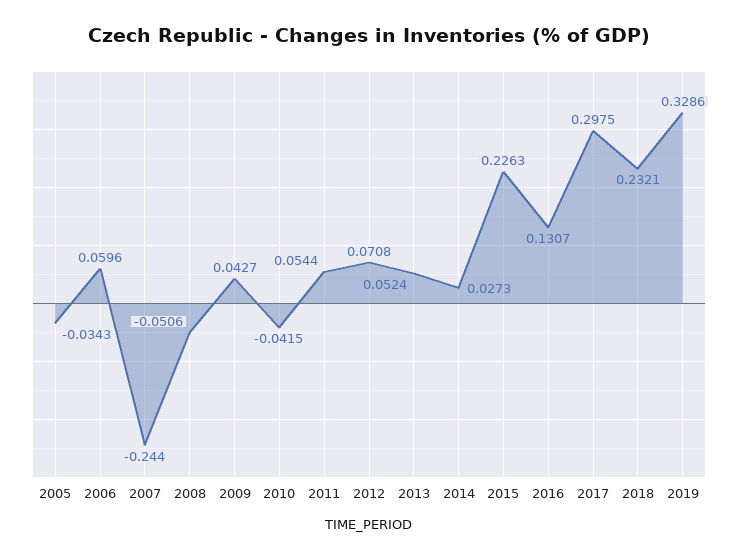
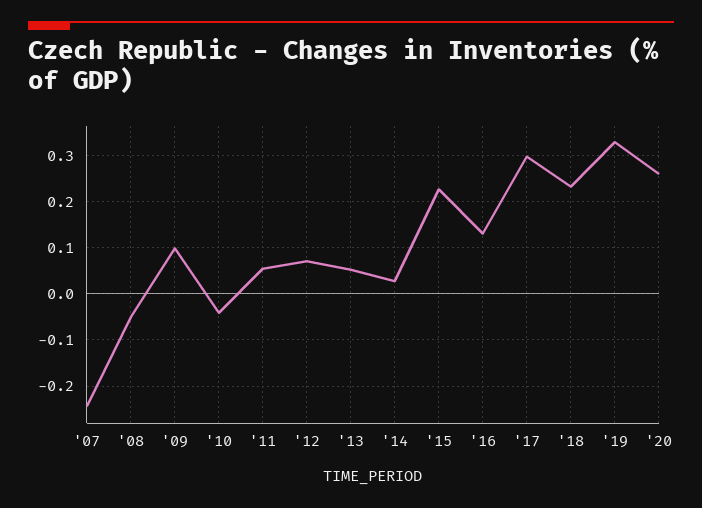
2005: -0.0343 -> none
2006: 0.0596 -> none
2009: 0.0427 -> 0.1
'20: none -> 0.26

